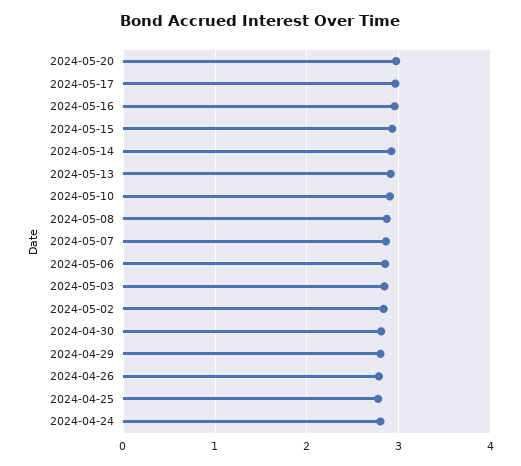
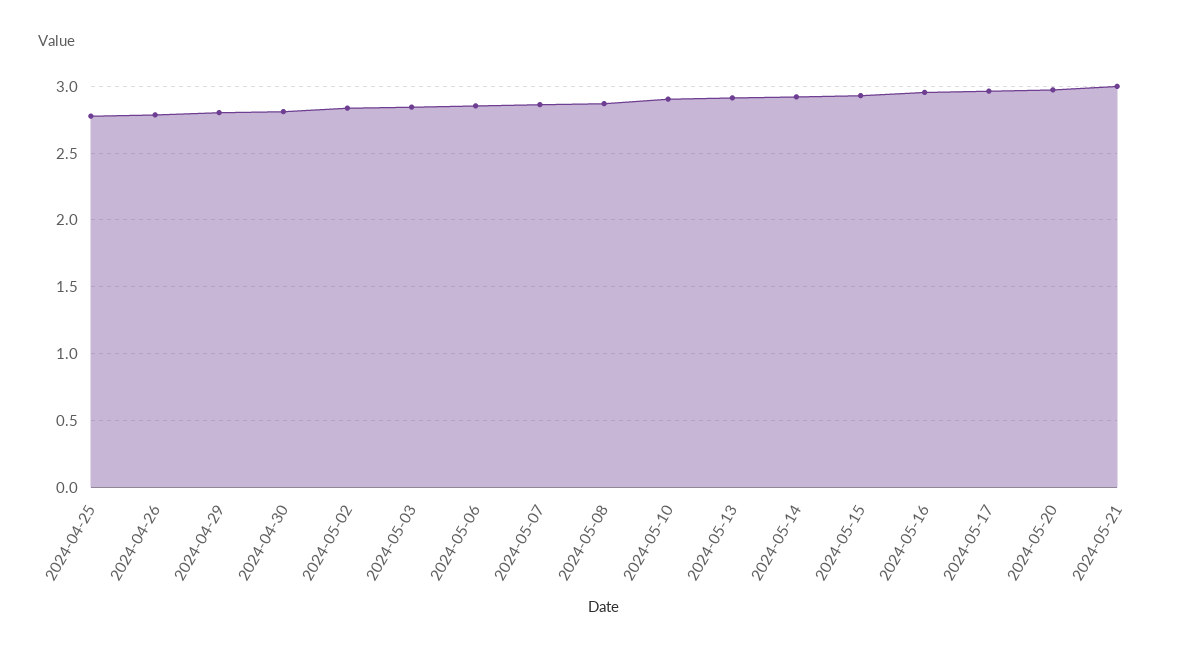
2024-04-24: 2.8 -> none
2024-05-21: none -> 3

